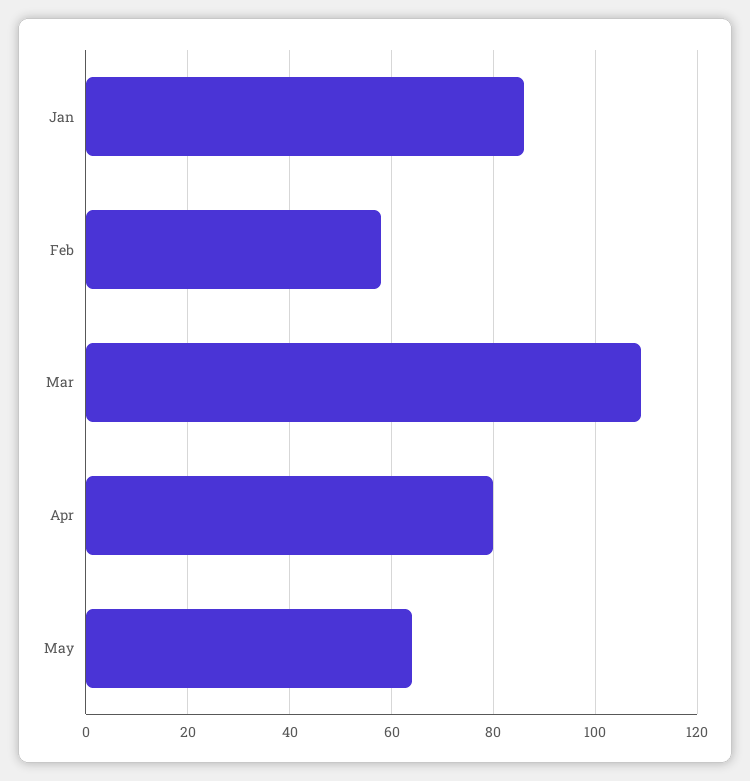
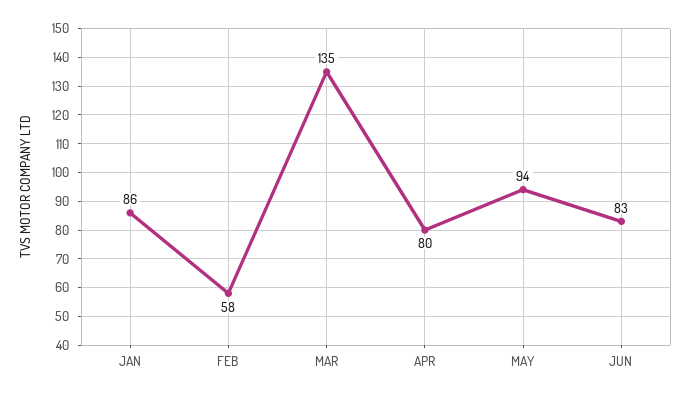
Mar: 110 -> 135
May: 65 -> 94
JUN: none -> 83

